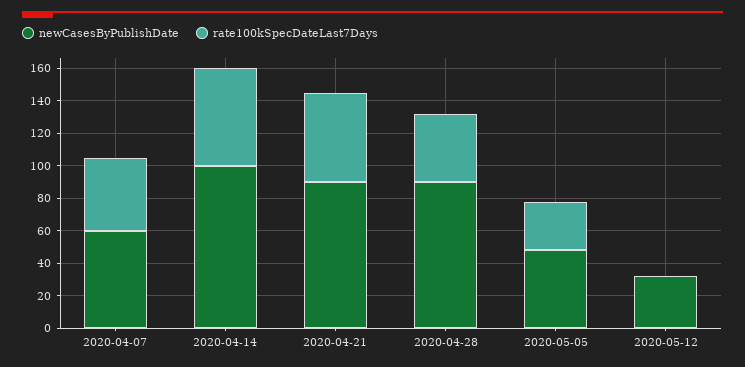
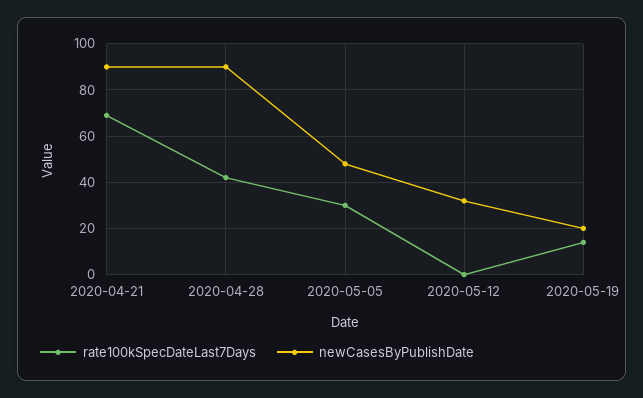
newCasesByPublishDate, 2020-04-07: 60 -> none
rate100kSpecDateLast7Days, 2020-04-07: 45 -> none
newCasesByPublishDate, 2020-04-14: 100 -> none
rate100kSpecDateLast7Days, 2020-04-14: 60 -> none
rate100kSpecDateLast7Days, 2020-04-21: 55 -> 70
rate100kSpecDateLast7Days, 2020-05-19: none -> 15
newCasesByPublishDate, 2020-05-19: none -> 20

